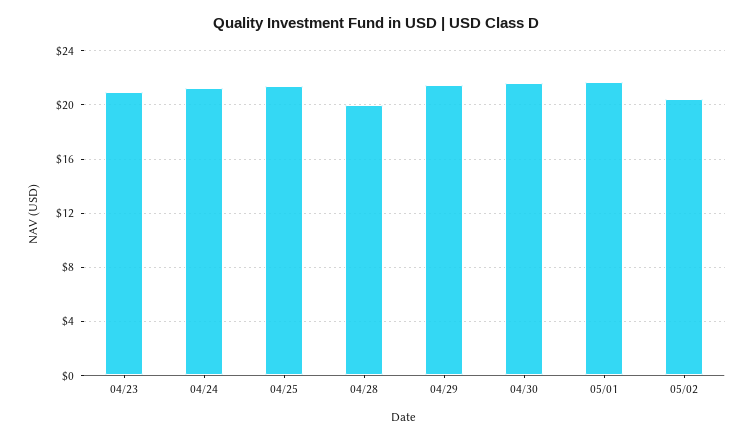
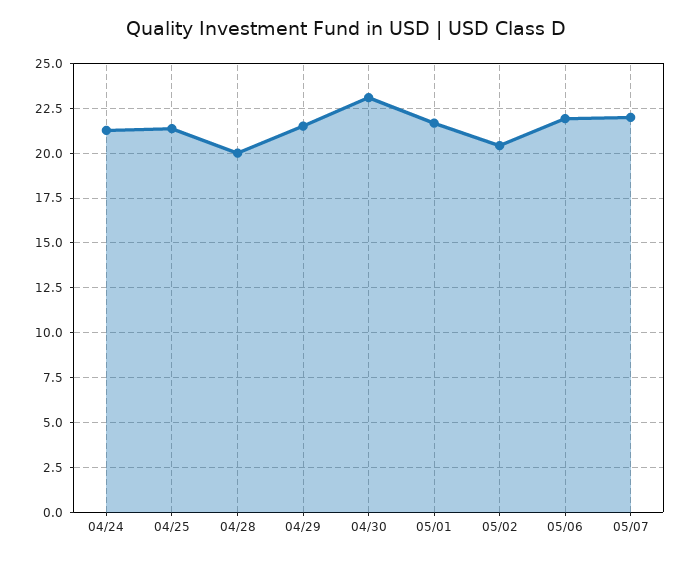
04/23: 21 -> none
04/30: 21.5 -> 23
05/06: none -> 22
05/07: none -> 22

